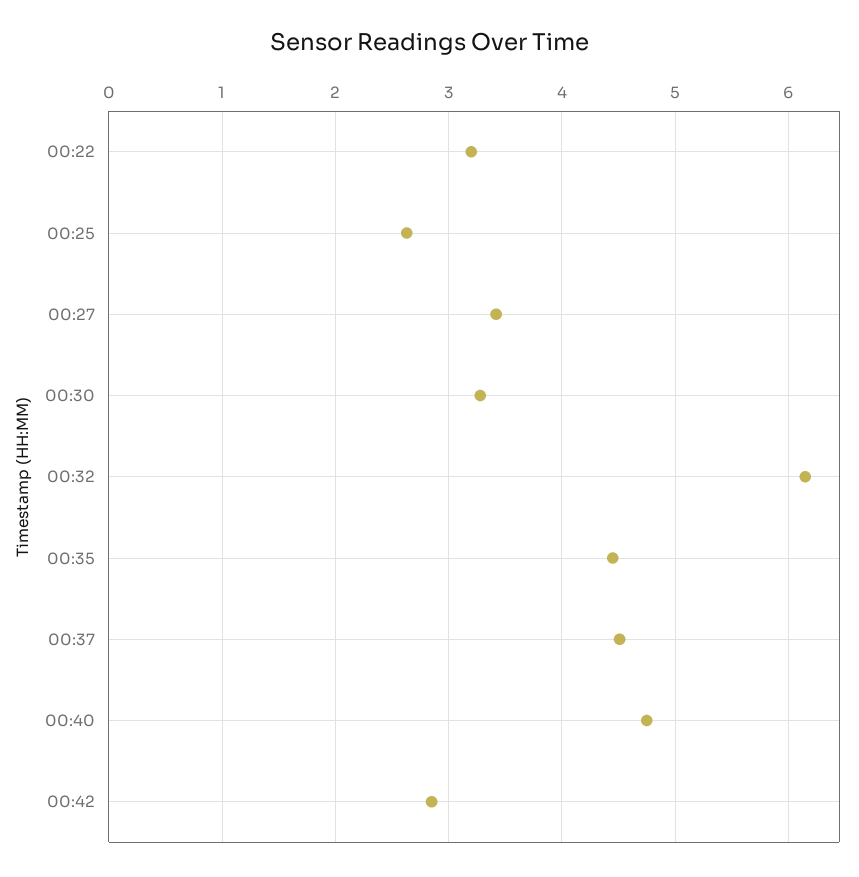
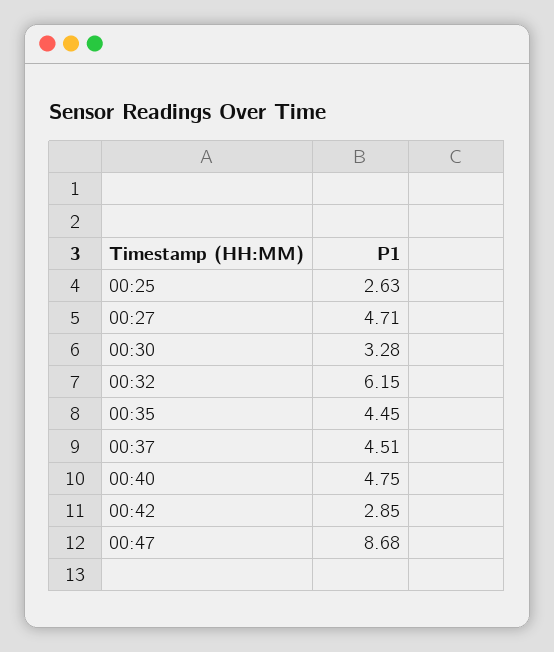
00:22: 3.2 -> none
00:27: 3.4 -> 4.71
00:47: none -> 8.68

